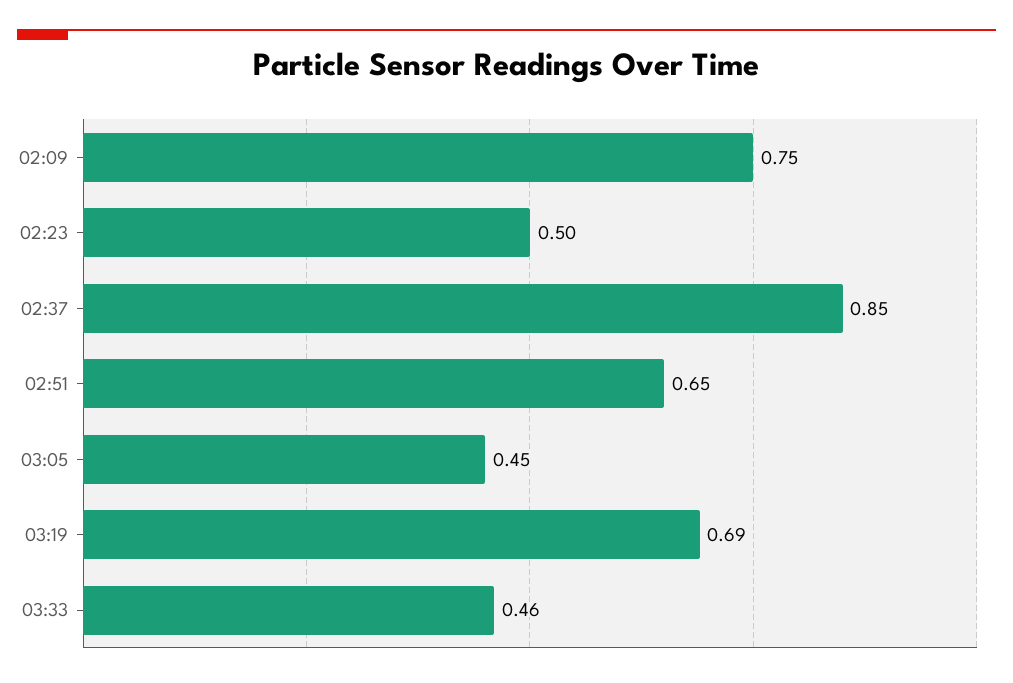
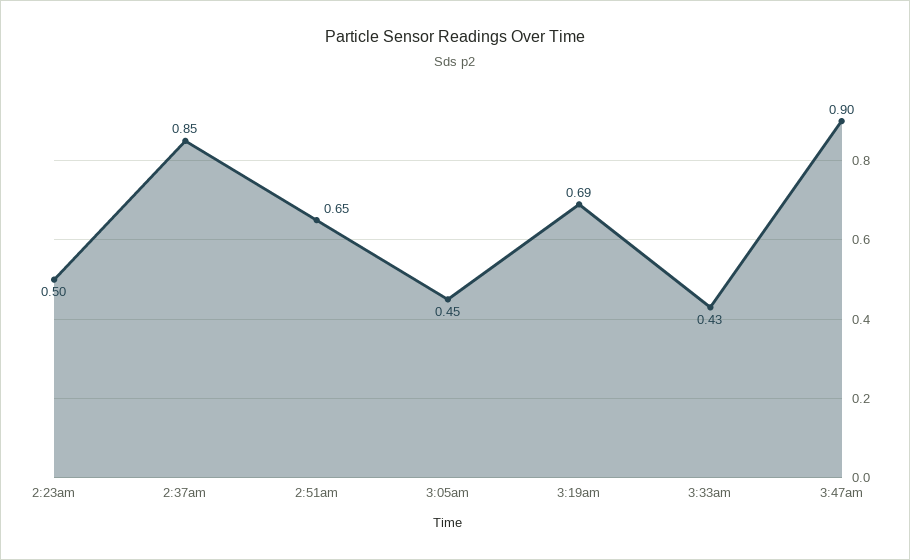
02:09: 0.75 -> none
03:33: 0.46 -> 0.43
3:47am: none -> 0.9

